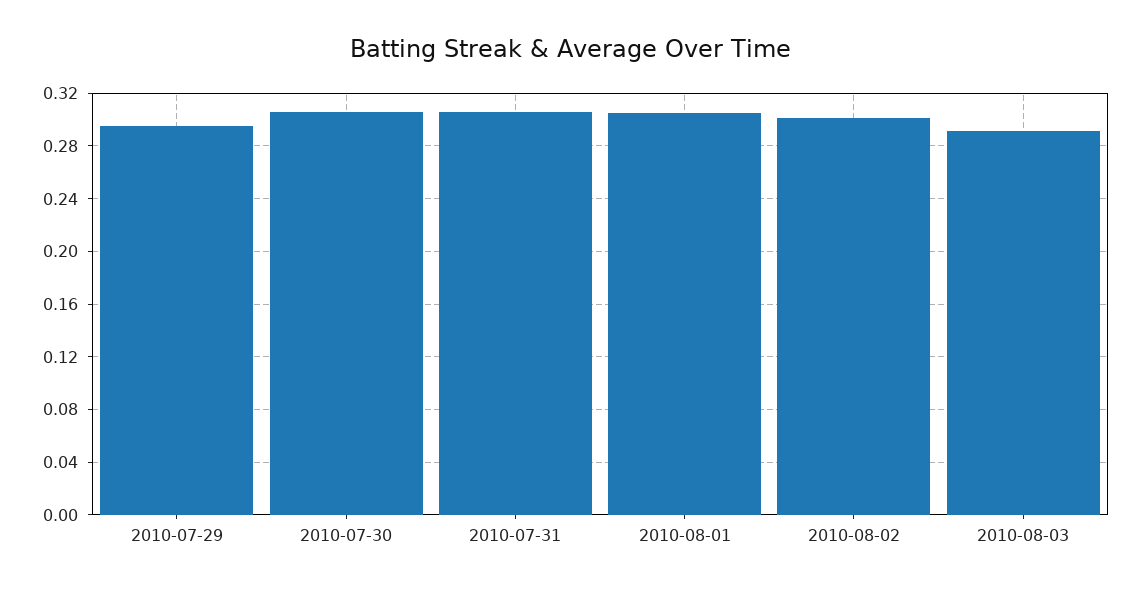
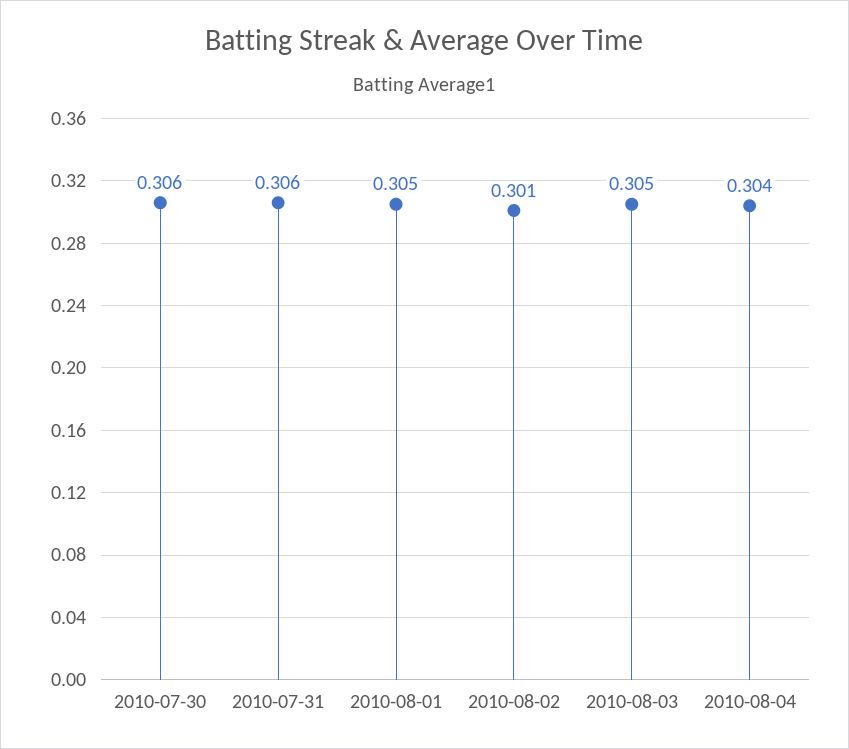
2010-07-29: 0.295 -> none
2010-08-03: 0.29 -> 0.305
2010-08-04: none -> 0.304

